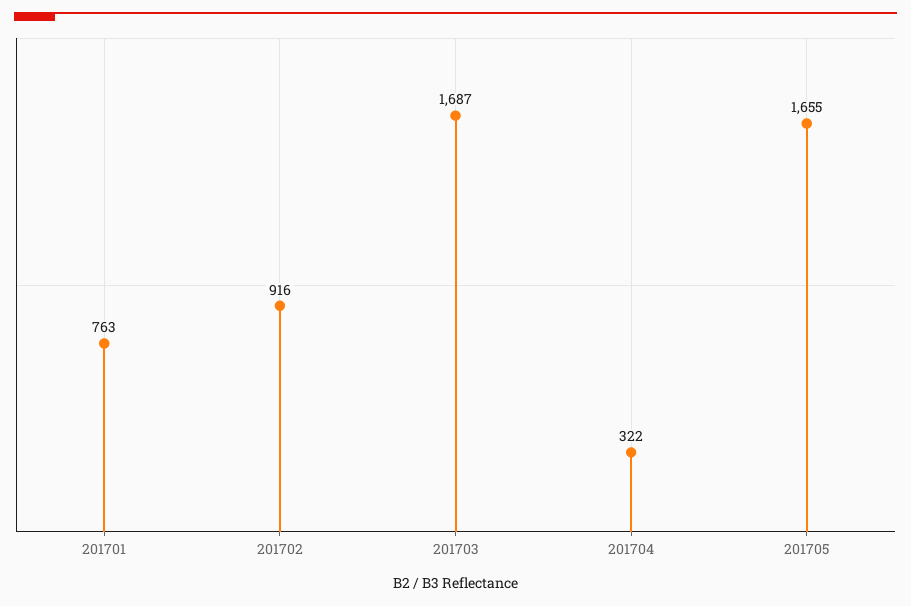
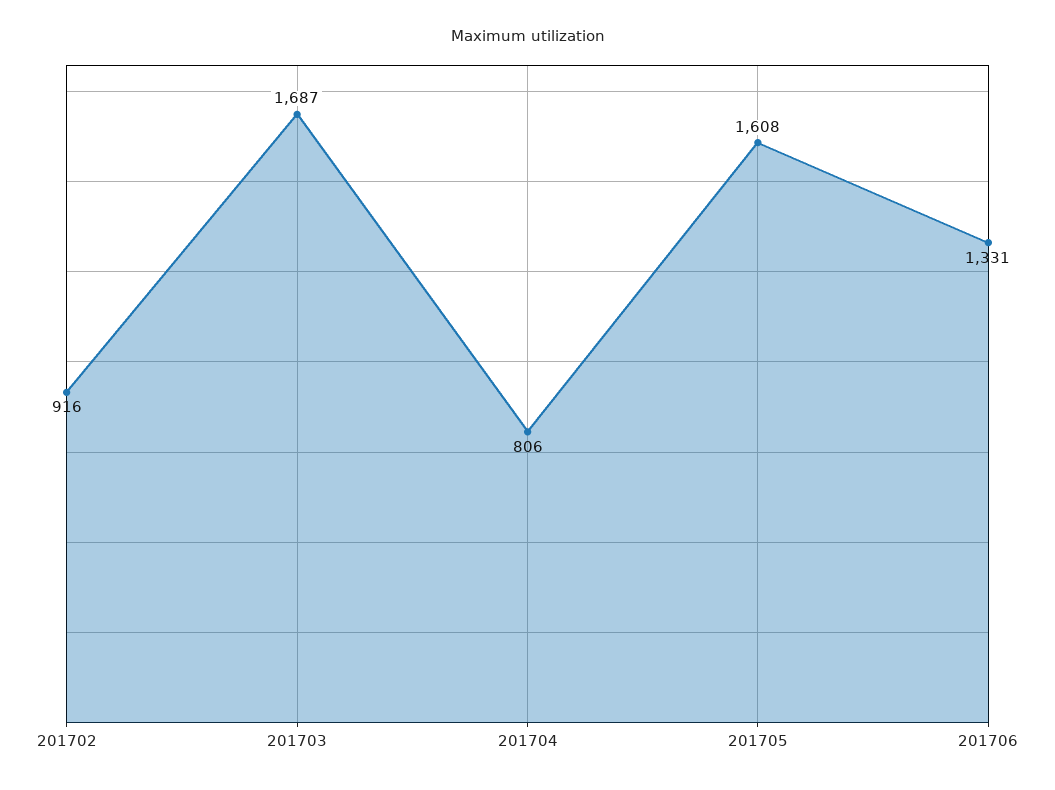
201701: 763 -> none
201704: 322 -> 806
201705: 1655 -> 1608
201706: none -> 1331

